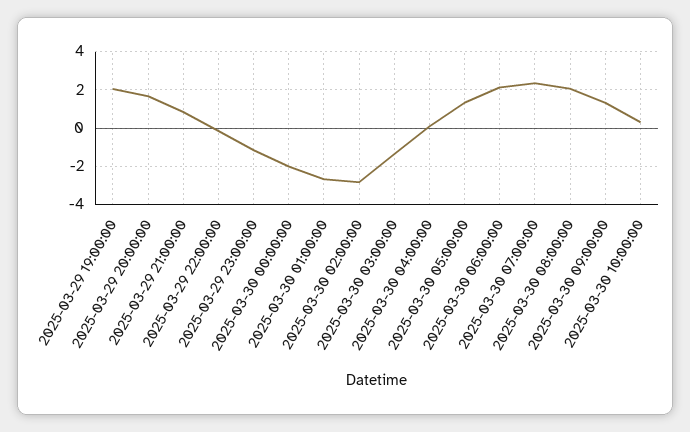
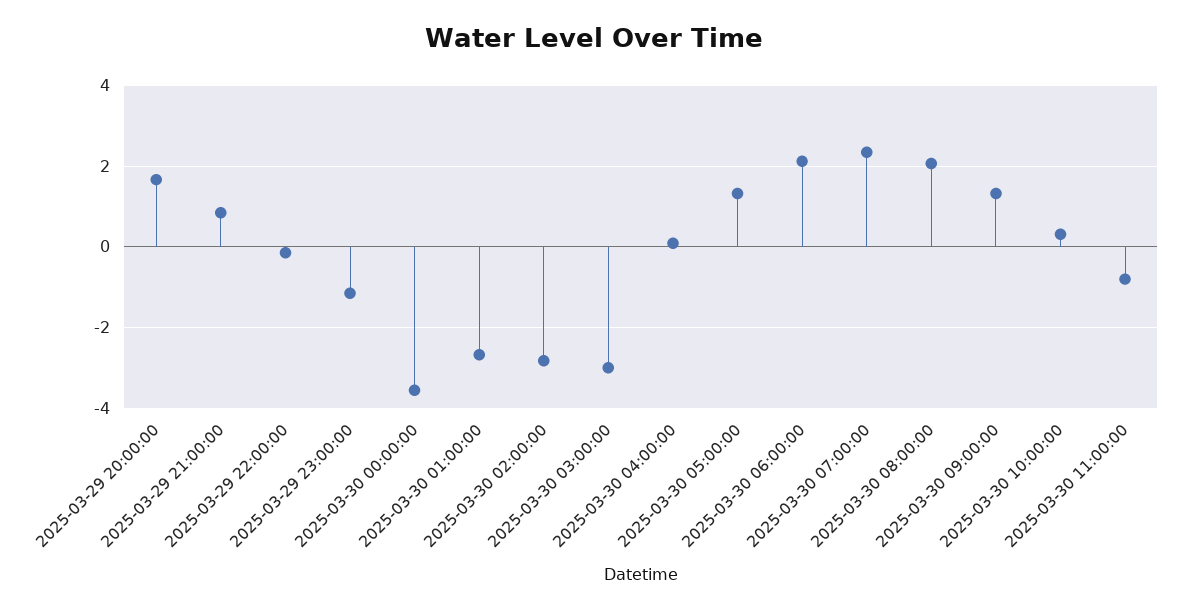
2025-03-29 19:00:00: 2 -> none
2025-03-30 00:00:00: -2 -> -3.6
2025-03-30 03:00:00: -1.5 -> -3
2025-03-30 11:00:00: none -> -0.8

